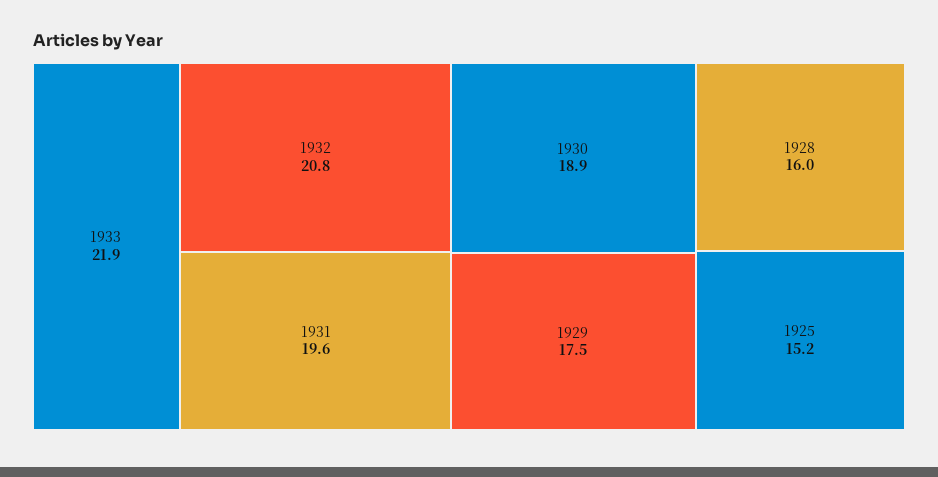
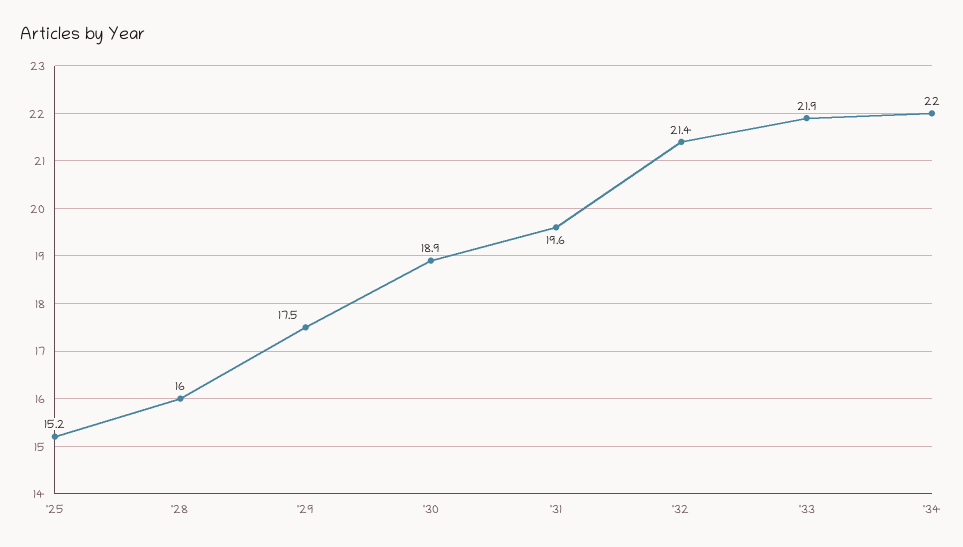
1932: 20.8 -> 21.4
'34: none -> 22

